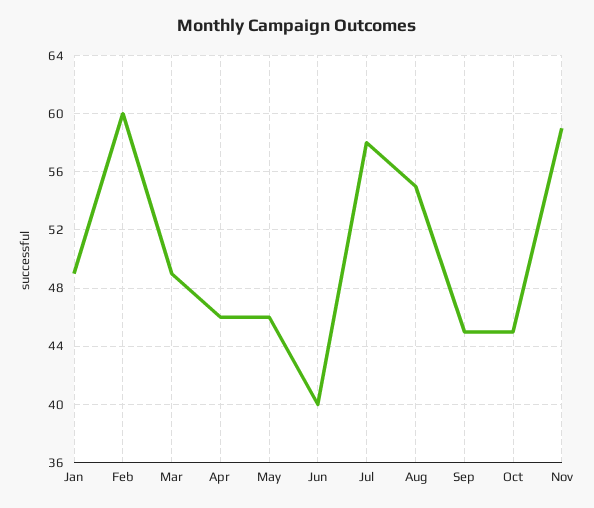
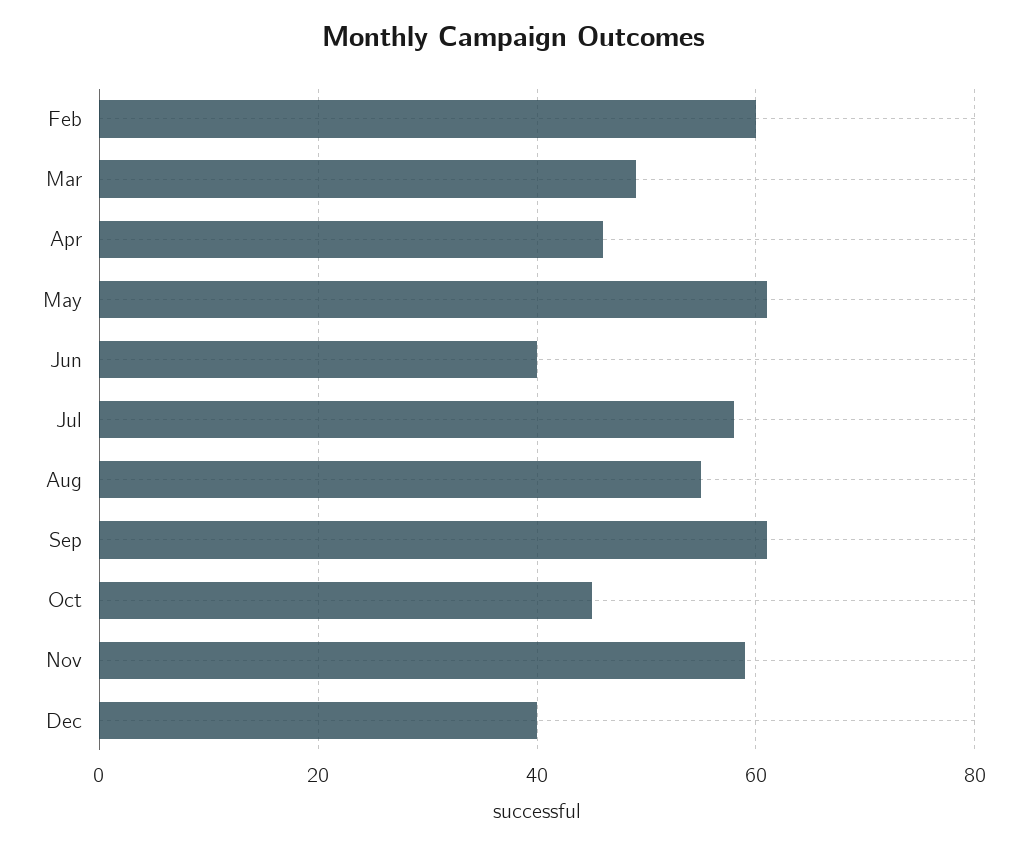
Jan: 49 -> none
May: 46 -> 60
Sep: 45 -> 60
Dec: none -> 40

